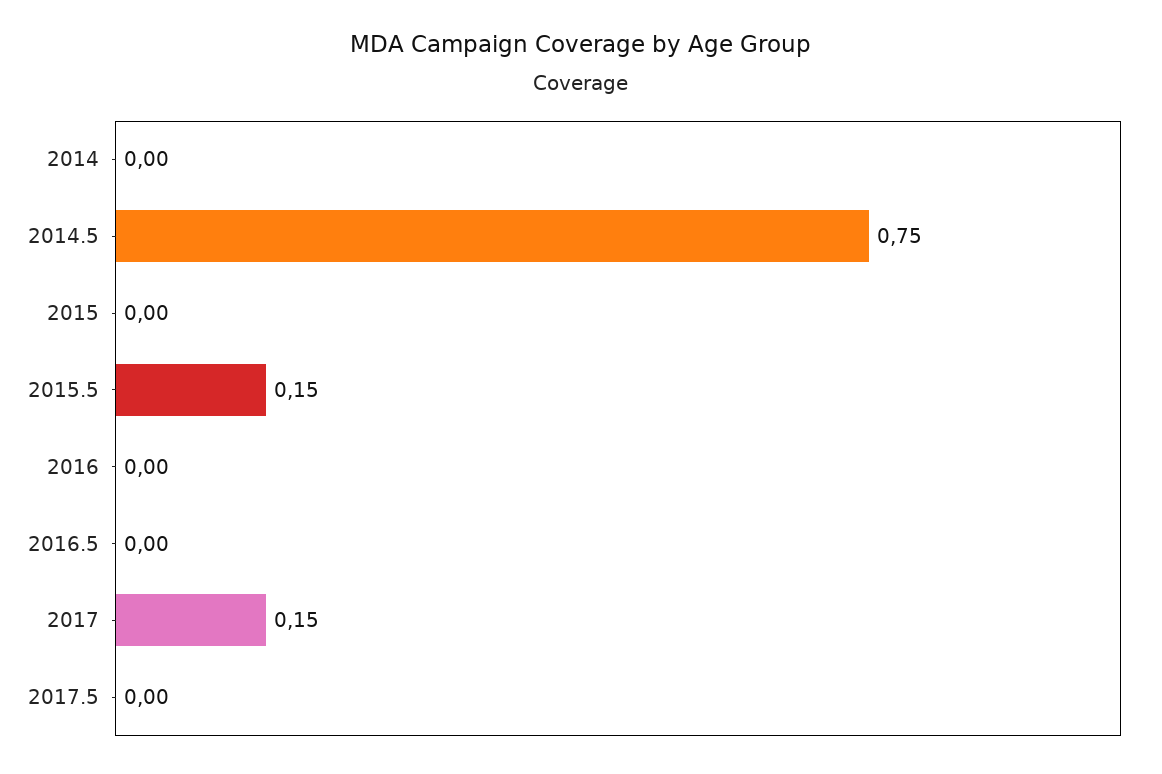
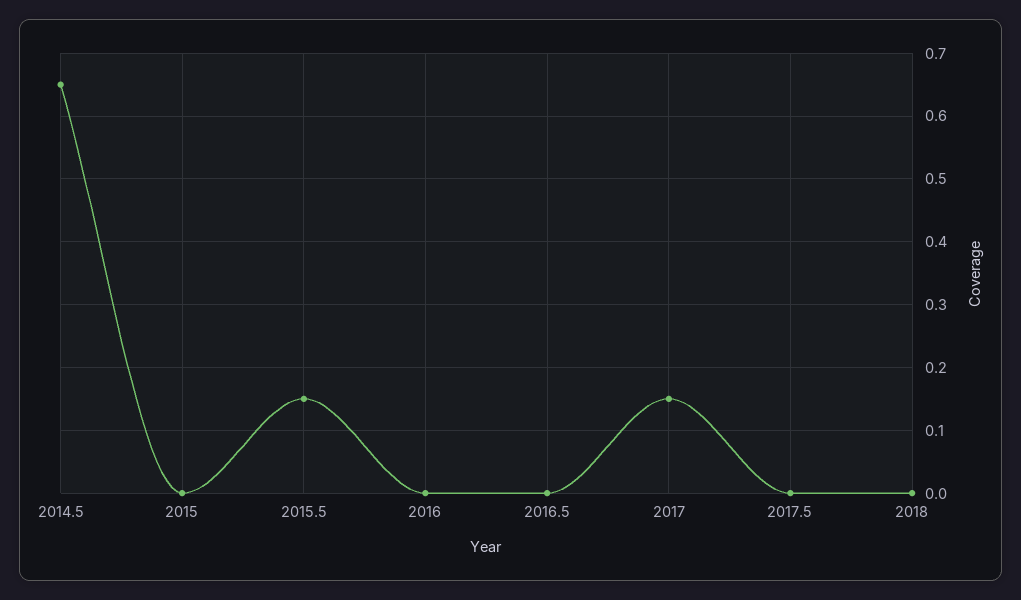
2014: 0 -> none
2014.5: 0.75 -> 0.65
2018: none -> 0

